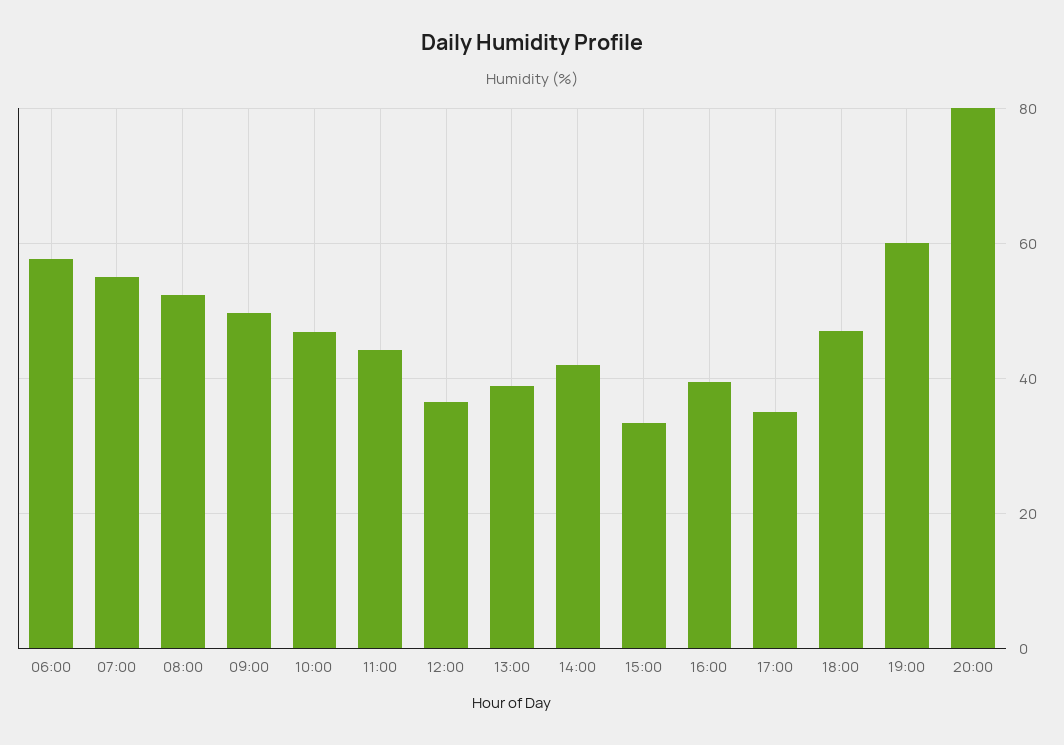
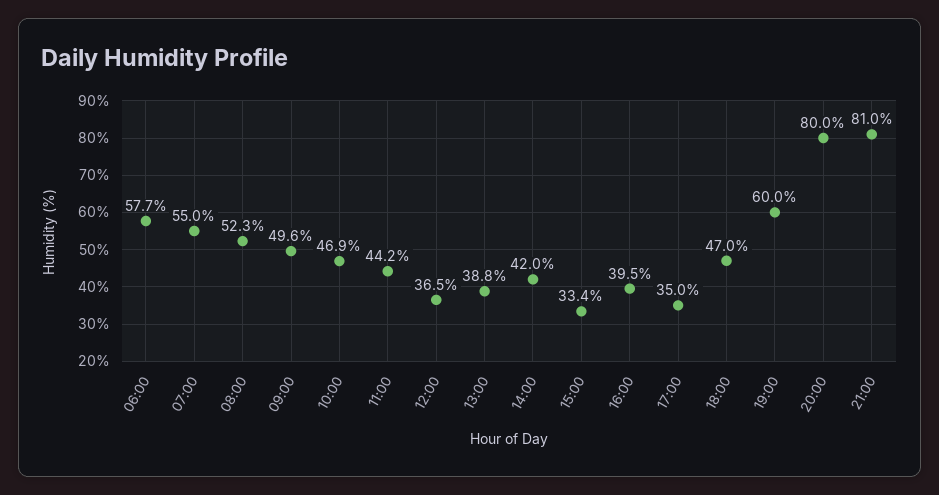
21:00: none -> 81

